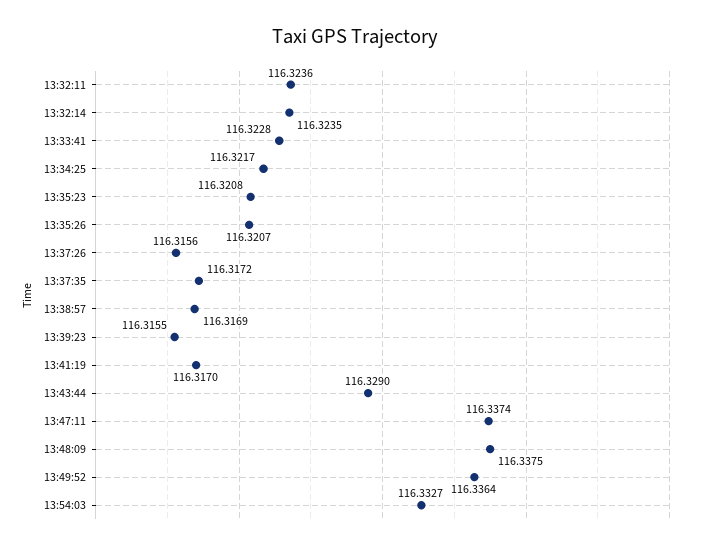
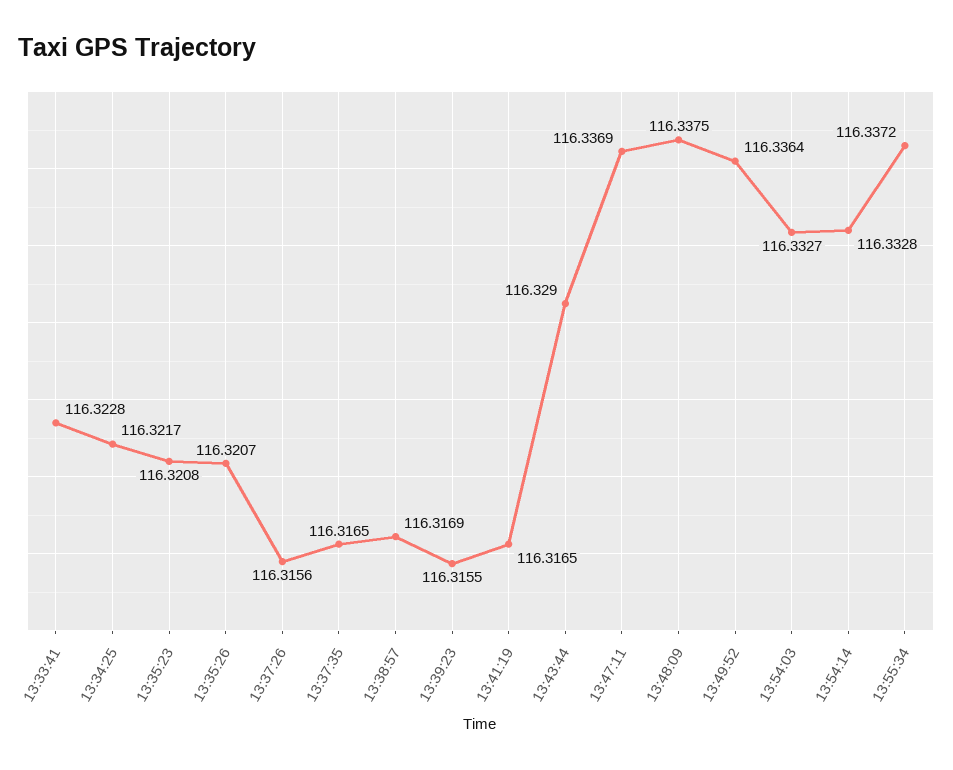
13:32:11: 116.3236 -> none
13:32:14: 116.3235 -> none
13:37:35: 116.3172 -> 116.3165
13:41:19: 116.317 -> 116.3165
13:47:11: 116.3374 -> 116.3369
13:54:14: none -> 116.3328
13:55:34: none -> 116.3372

